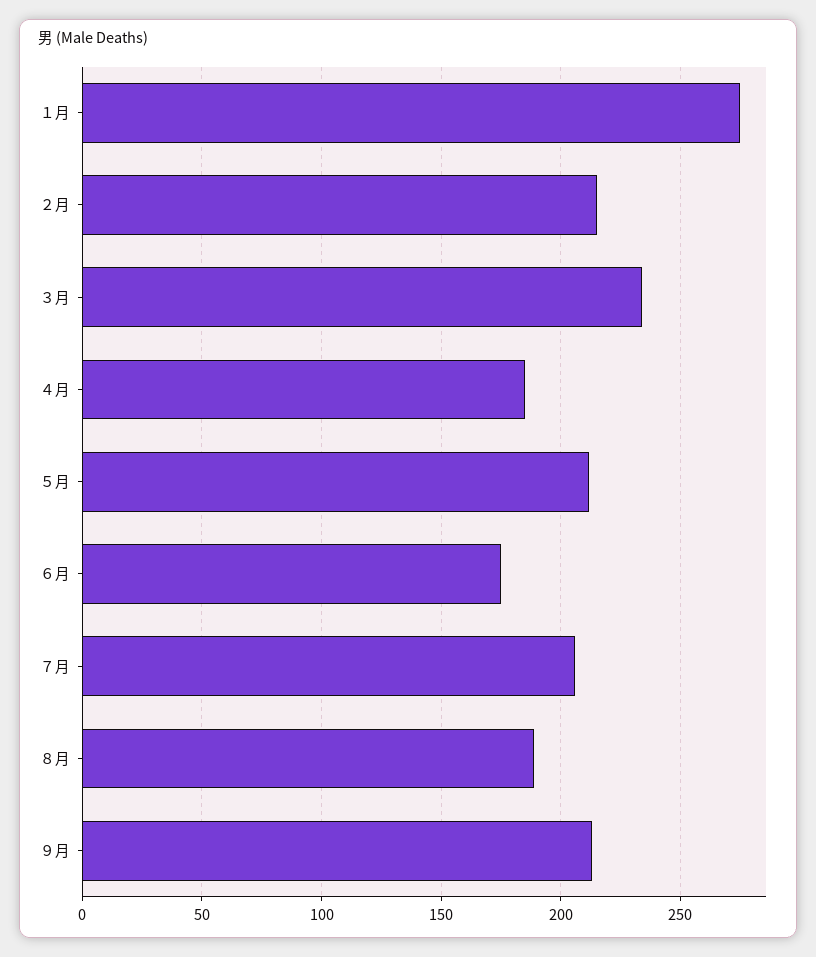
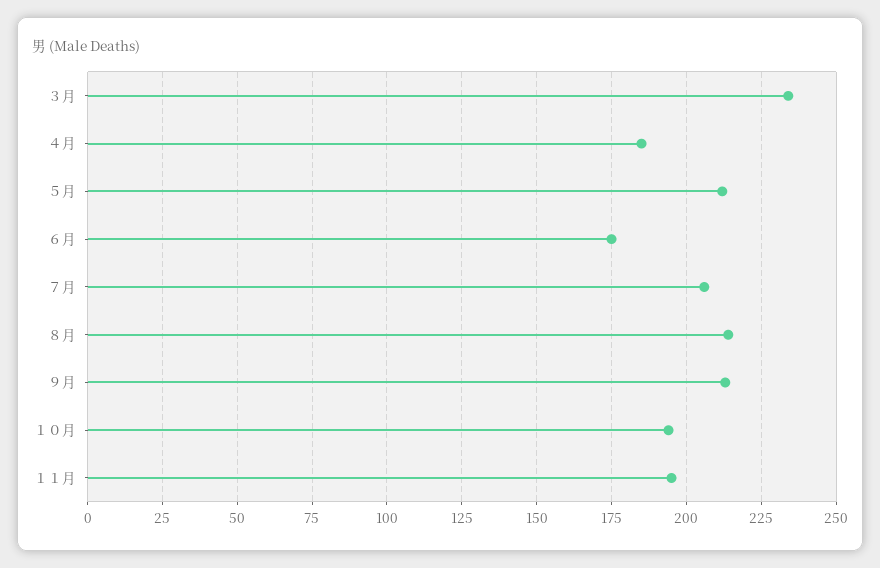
１月: 275 -> none
２月: 215 -> none
８月: 190 -> 215
１０月: none -> 195
１１月: none -> 195

